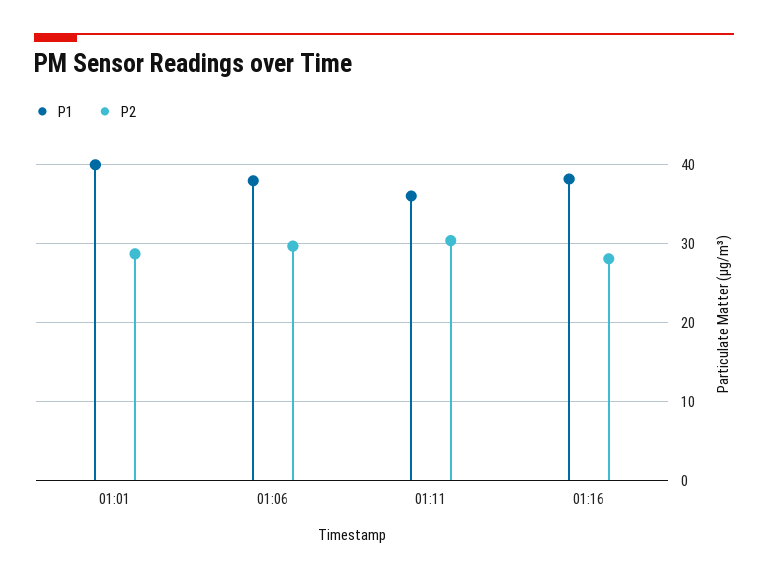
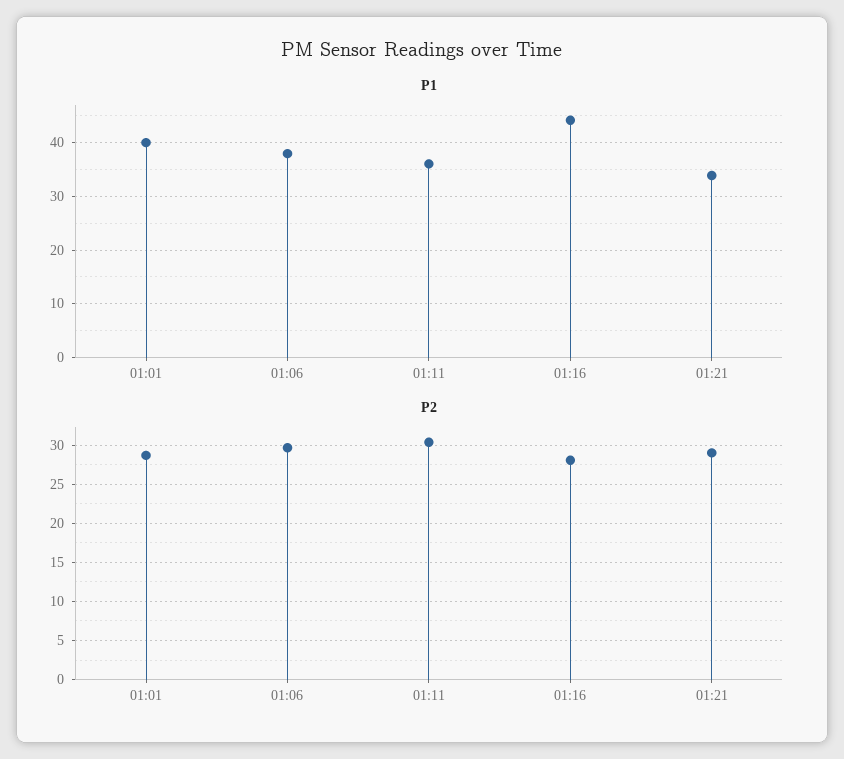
P1, 01:16: 38 -> 44
P1, 01:21: none -> 34
P2, 01:21: none -> 29

